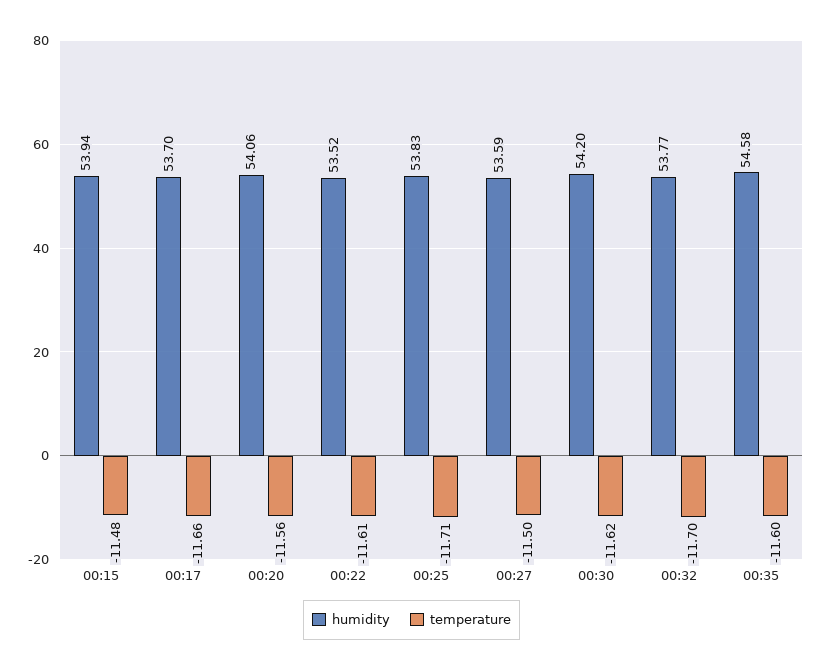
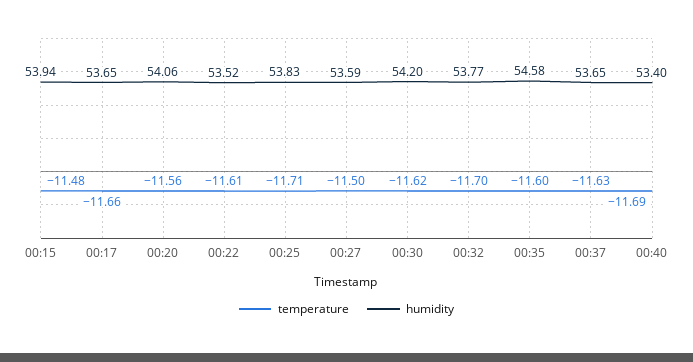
humidity, 00:17: 53.7 -> 53.65
temperature, 00:37: none -> -11.63
humidity, 00:37: none -> 53.65
temperature, 00:40: none -> -11.69
humidity, 00:40: none -> 53.4

